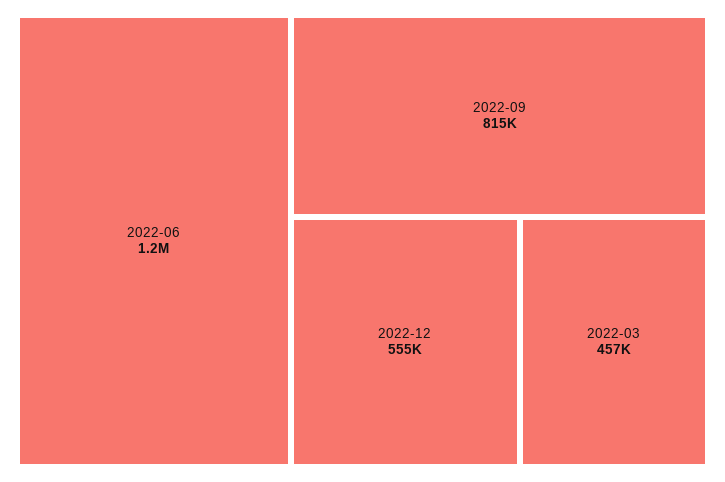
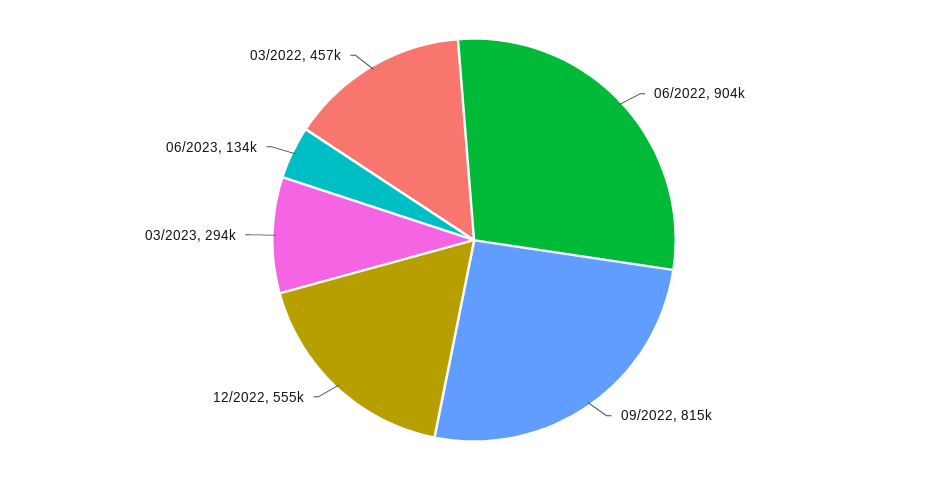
2022-06: 1200000 -> 904000
03/2023: none -> 294000
06/2023: none -> 134000

